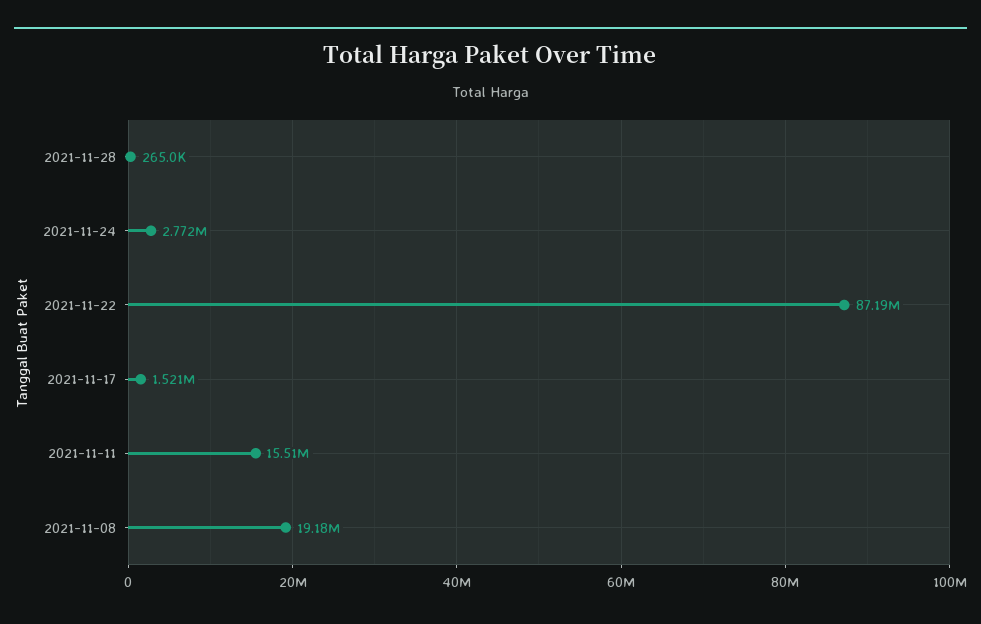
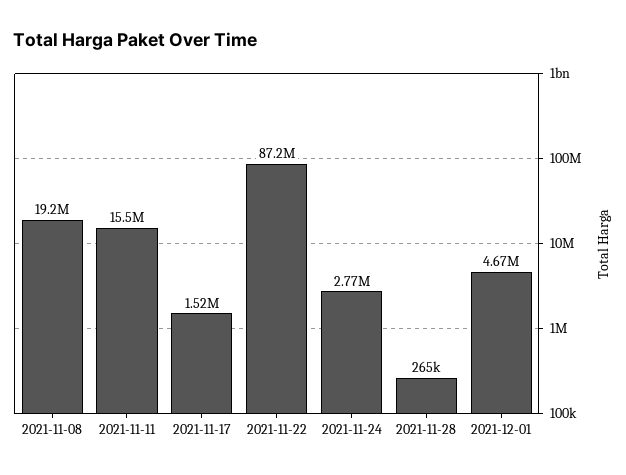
2021-12-01: none -> 4670000

